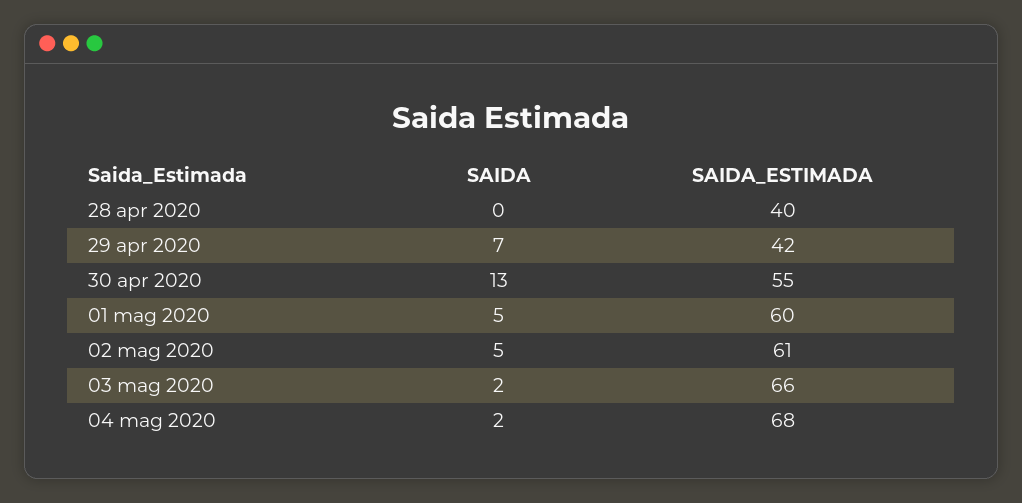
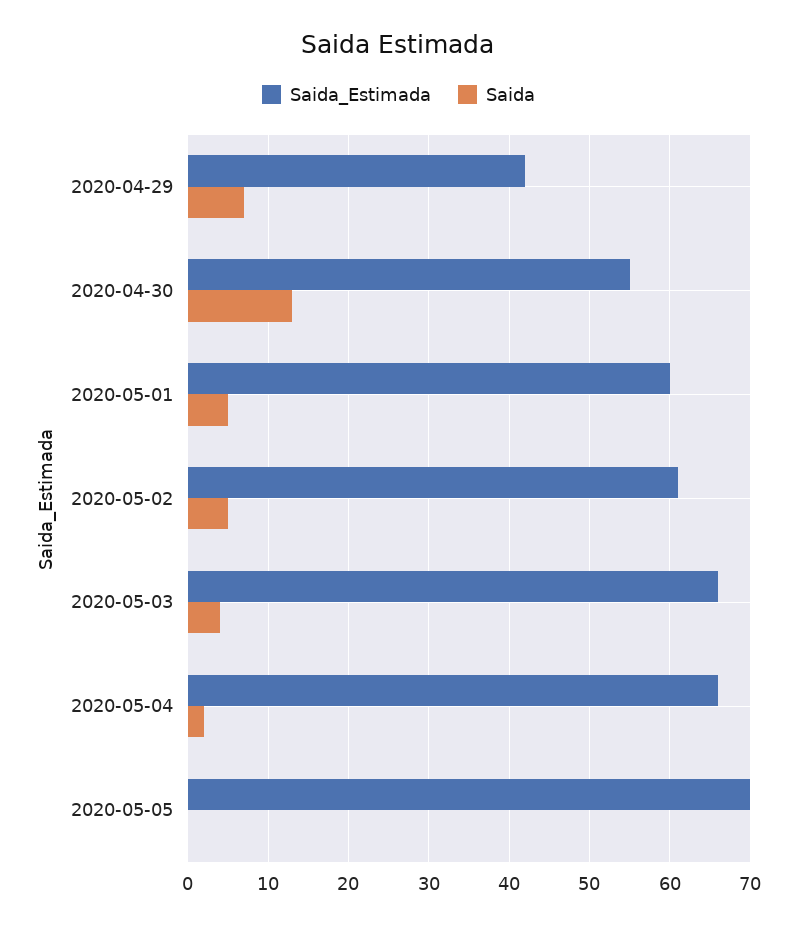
SAIDA, 28 apr 2020: 0 -> none
SAIDA_ESTIMADA, 28 apr 2020: 40 -> none
SAIDA, 03 mag 2020: 2 -> 4
SAIDA_ESTIMADA, 04 mag 2020: 68 -> 66
SAIDA_ESTIMADA, 2020-05-05: none -> 70
SAIDA, 2020-05-05: none -> 0

